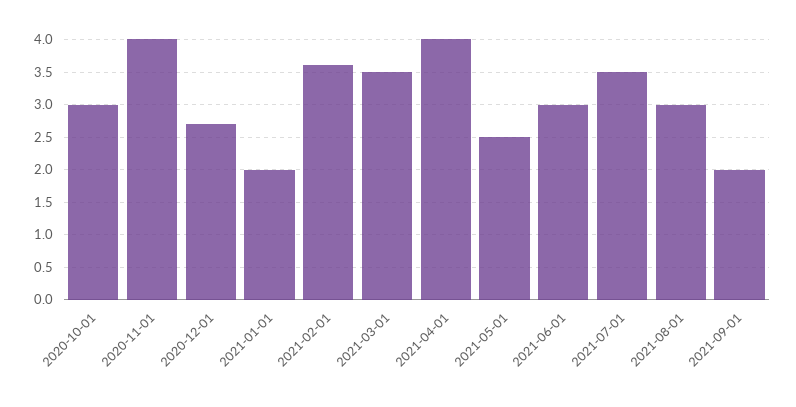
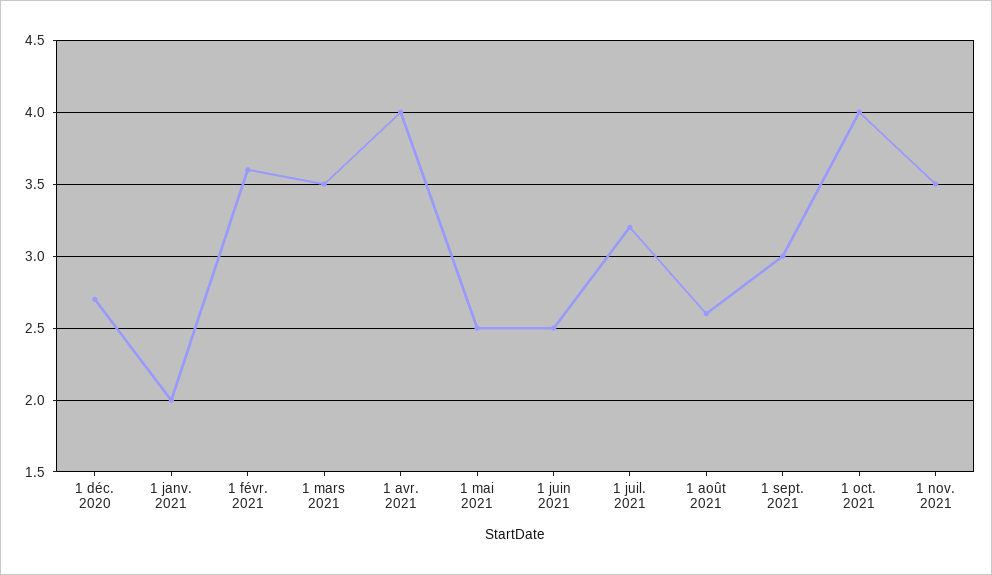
2020-10-01: 3 -> none
2020-11-01: 4 -> none
2021-06-01: 3 -> 2.5
2021-07-01: 3.5 -> 3.2
2021-08-01: 3 -> 2.6
2021-09-01: 2 -> 3
1 oct. 2021: none -> 4
1 nov. 2021: none -> 3.5

